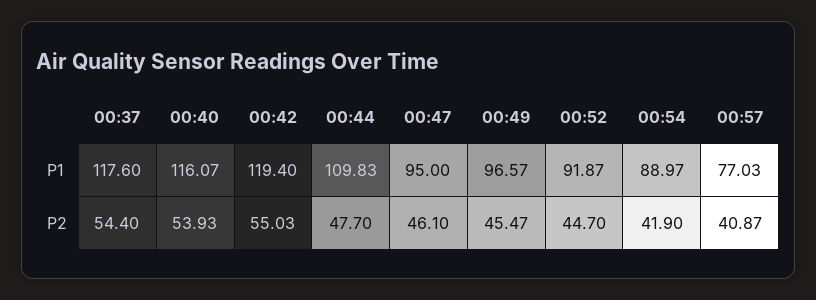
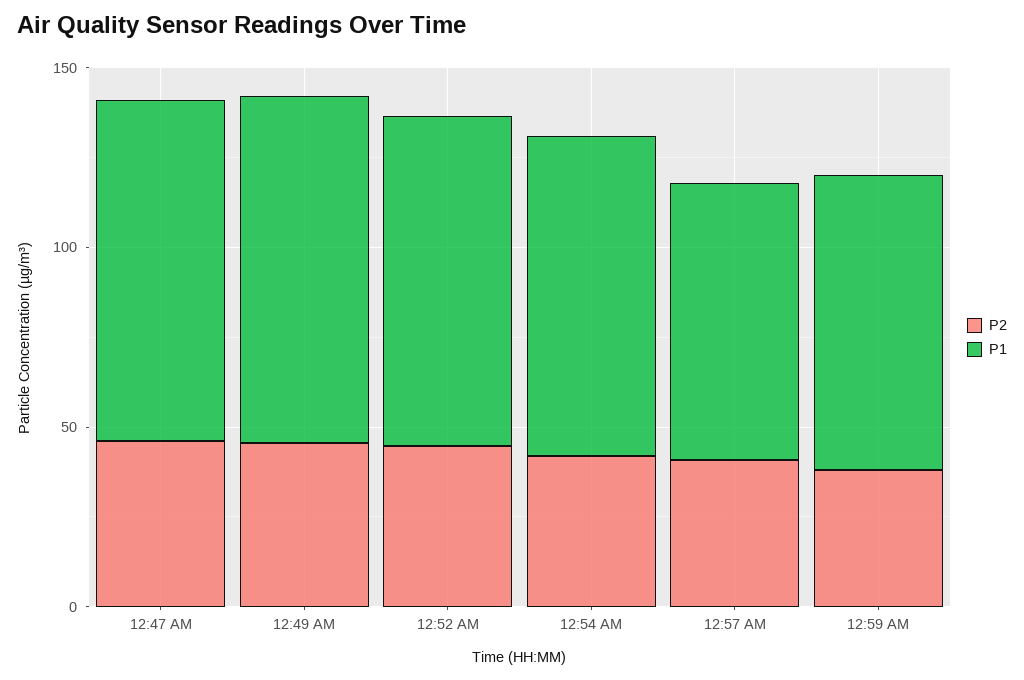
P1, 00:37: 117.6 -> none
P1, 00:40: 116.07 -> none
P1, 00:42: 119.4 -> none
P1, 00:44: 109.83 -> none
P2, 00:37: 54.4 -> none
P2, 00:40: 53.93 -> none
P2, 00:42: 55.03 -> none
P2, 00:44: 47.7 -> none
P2, 12:59 AM: none -> 40
P1, 12:59 AM: none -> 80

